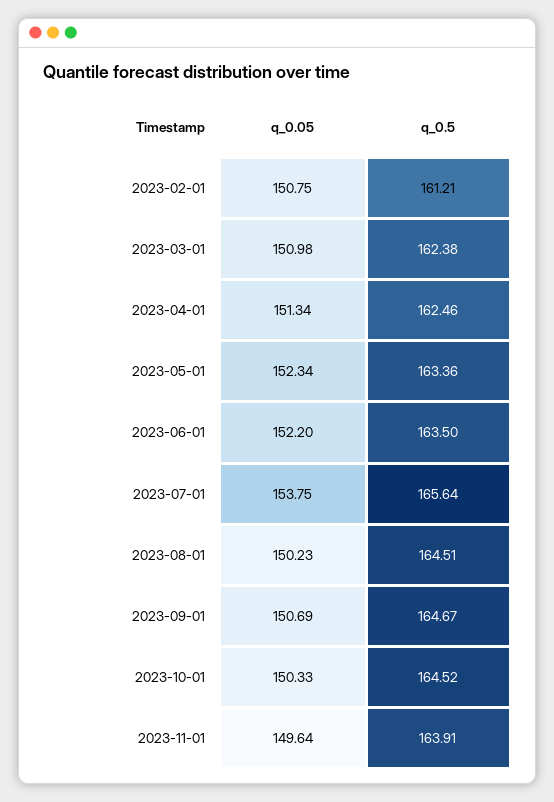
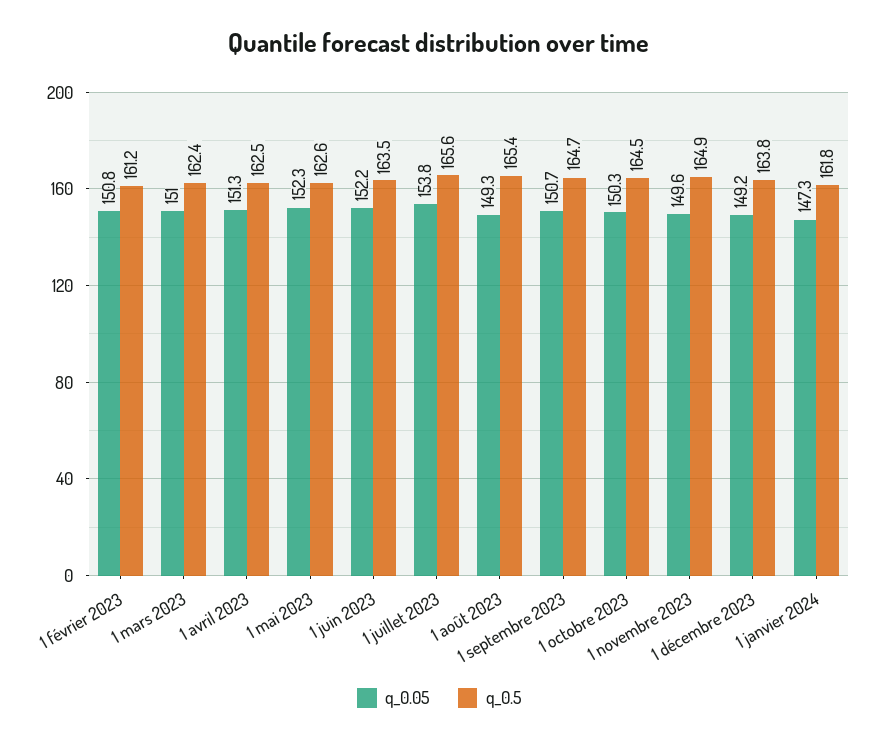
q_0.5, 2023-05-01: 163.36 -> 162.6
q_0.05, 2023-08-01: 150.23 -> 149.3
q_0.5, 2023-08-01: 164.51 -> 165.4
q_0.5, 2023-11-01: 163.91 -> 164.9
q_0.05, 1 décembre 2023: none -> 149.2
q_0.5, 1 décembre 2023: none -> 163.8
q_0.05, 1 janvier 2024: none -> 147.3
q_0.5, 1 janvier 2024: none -> 161.8

